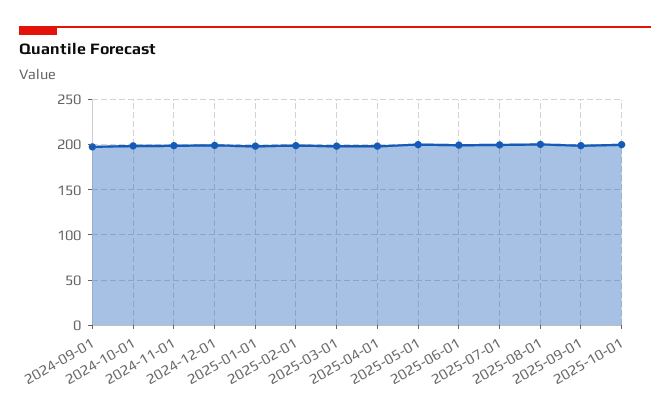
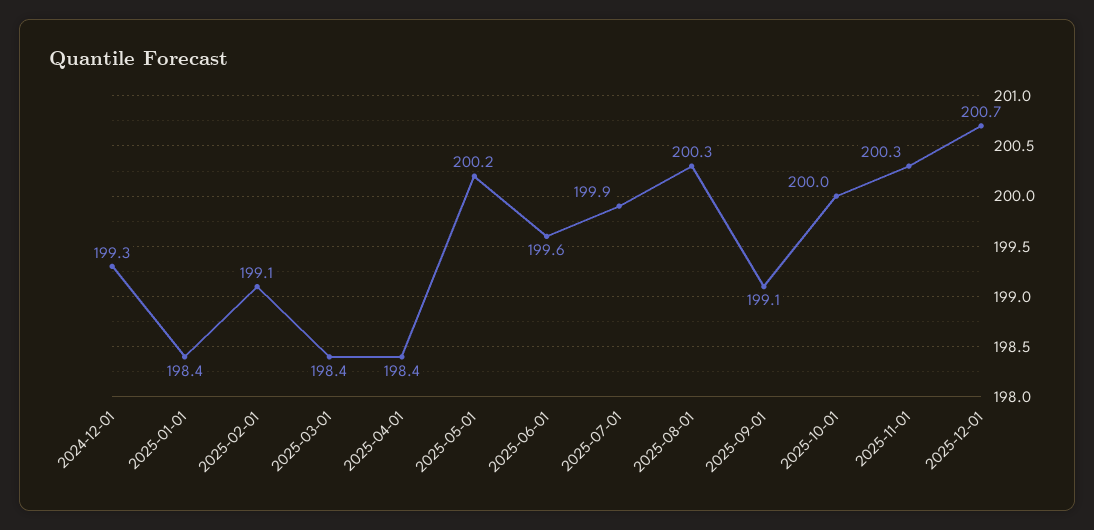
2024-09-01: 200 -> none
2024-10-01: 200 -> none
2024-11-01: 200 -> none
2025-11-01: none -> 200.3
2025-12-01: none -> 200.7

